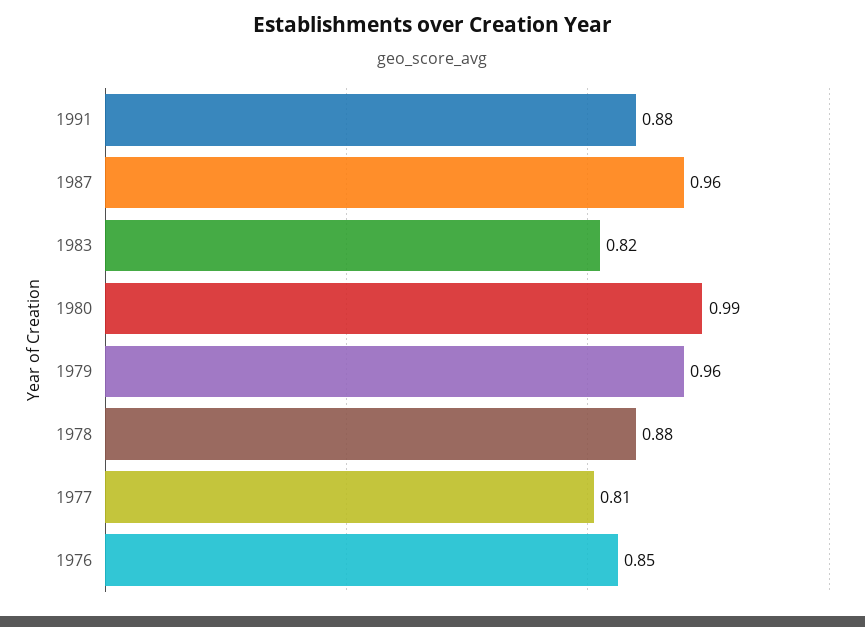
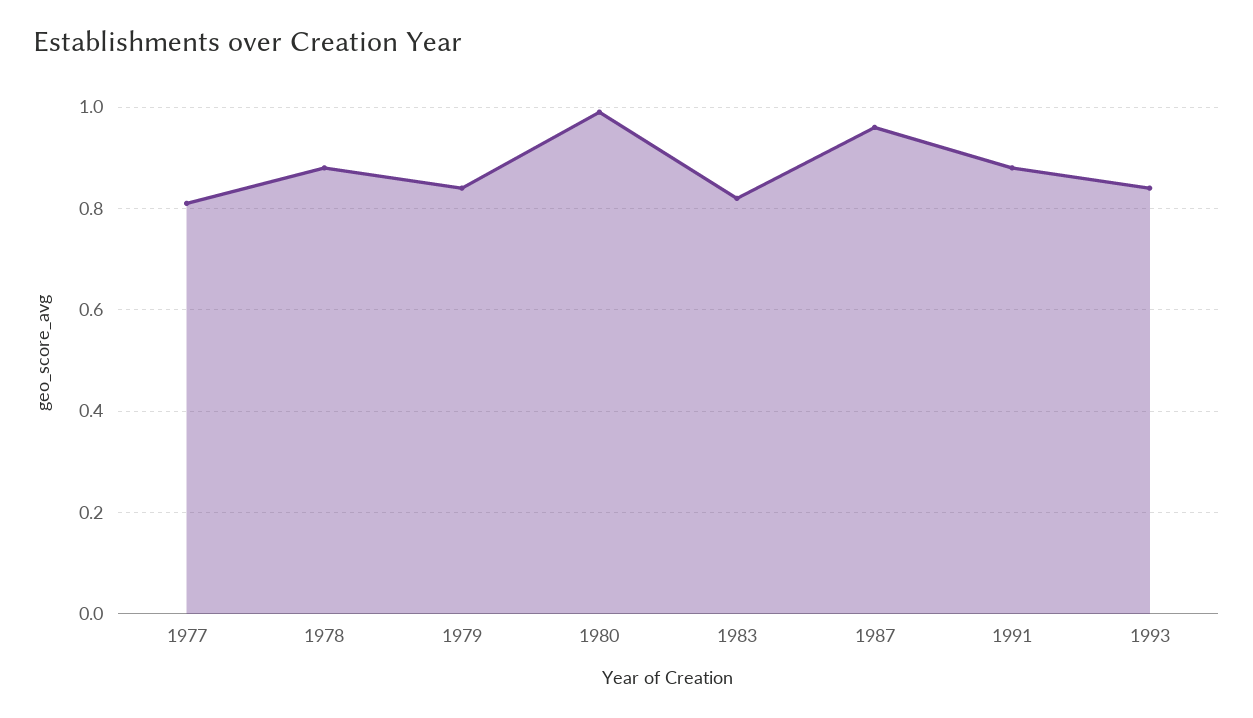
1979: 0.96 -> 0.85
1976: 0.85 -> none
1993: none -> 0.85

